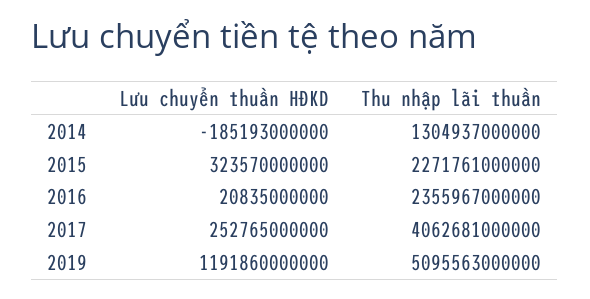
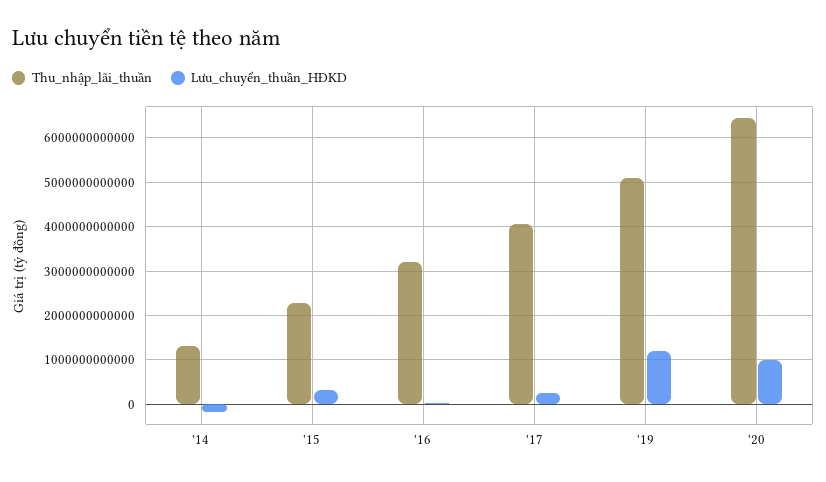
Thu nhập lãi thuần, 2016: 2355967000000 -> 3200000000000
Thu nhập lãi thuần, '20: none -> 6400000000000
Lưu chuyển thuần HĐKD, '20: none -> 1000000000000

